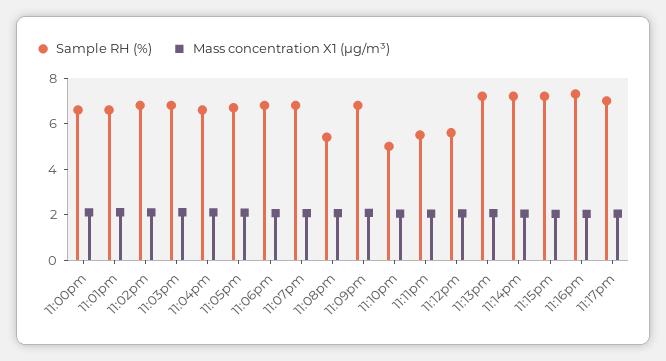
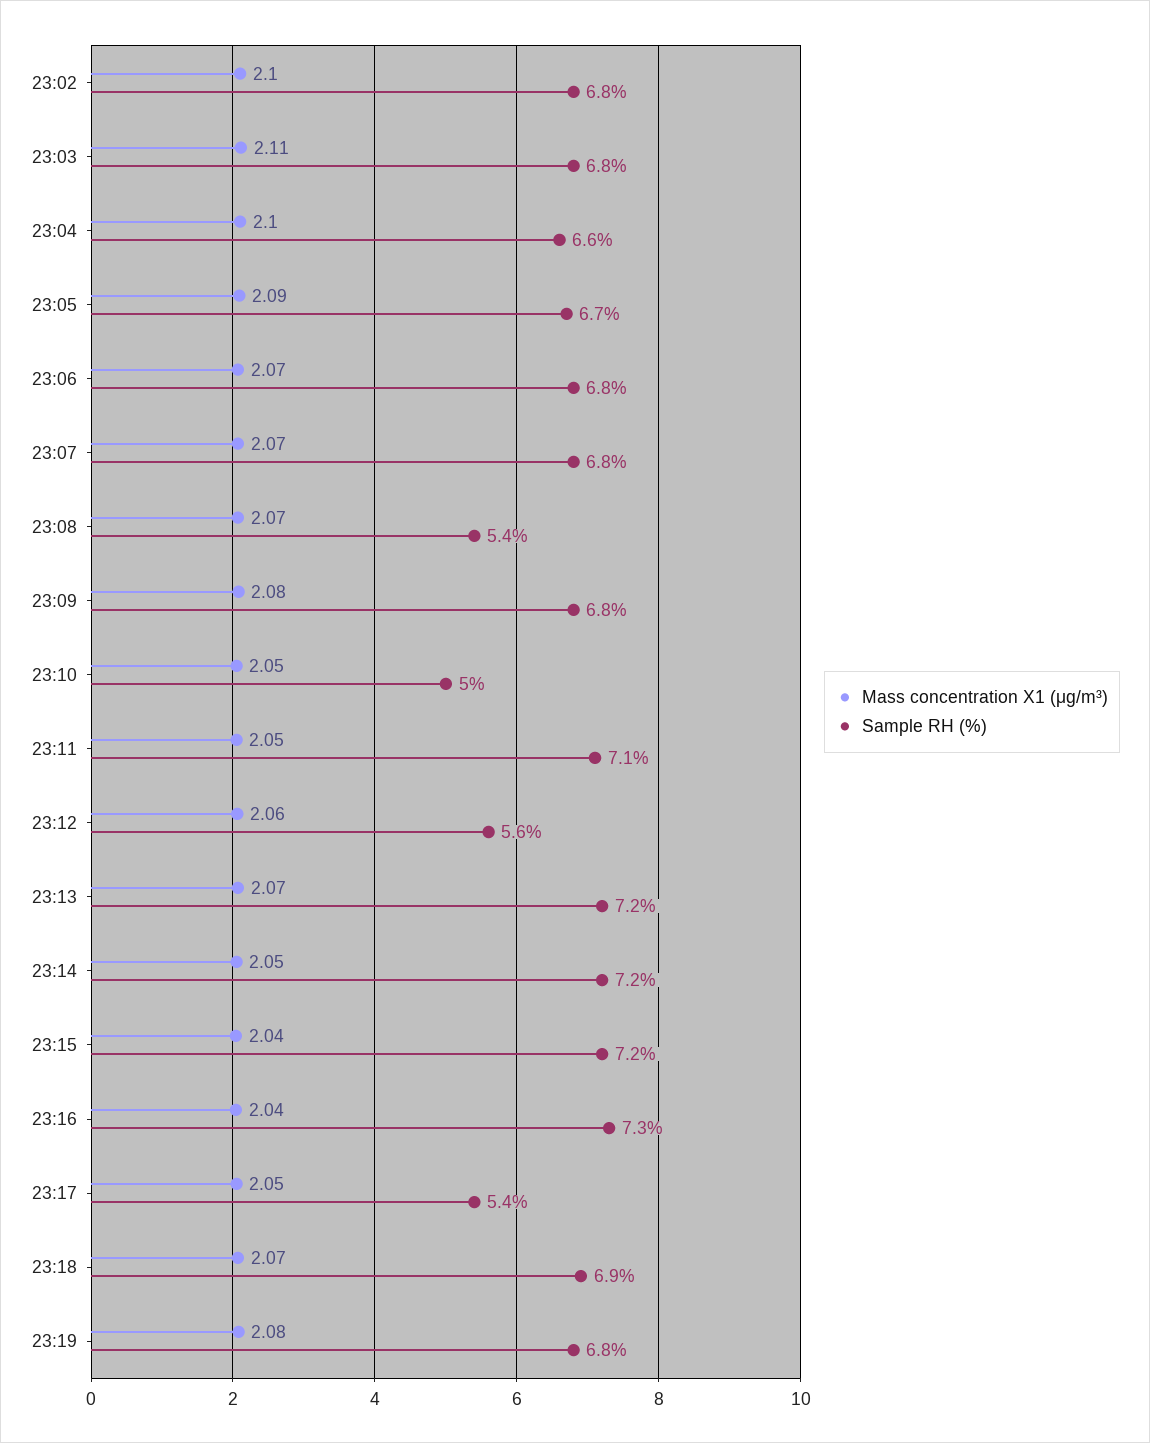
Sample RH (%), 11:00pm: 6.5 -> none
Mass concentration X1 (μg/m³), 11:00pm: 2 -> none
Sample RH (%), 11:01pm: 6.5 -> none
Mass concentration X1 (μg/m³), 11:01pm: 2 -> none
Sample RH (%), 11:11pm: 5.5 -> 7.1
Sample RH (%), 11:17pm: 7 -> 5.4
Mass concentration X1 (μg/m³), 23:18: none -> 2.07
Sample RH (%), 23:18: none -> 6.9
Mass concentration X1 (μg/m³), 23:19: none -> 2.08
Sample RH (%), 23:19: none -> 6.8

